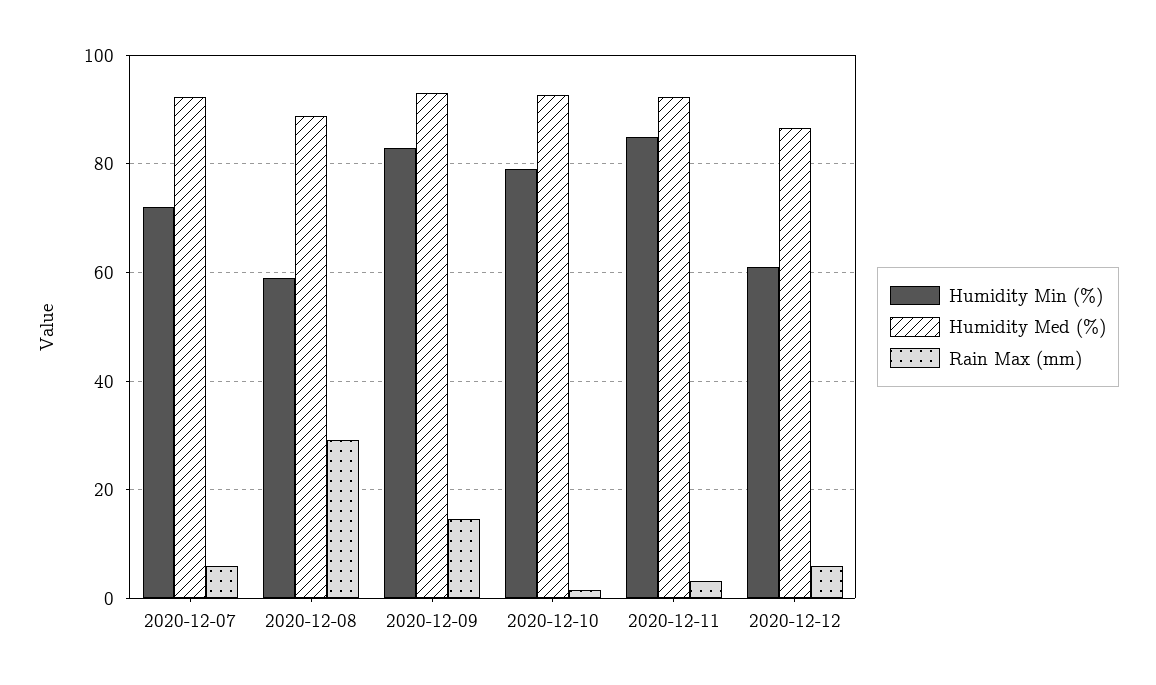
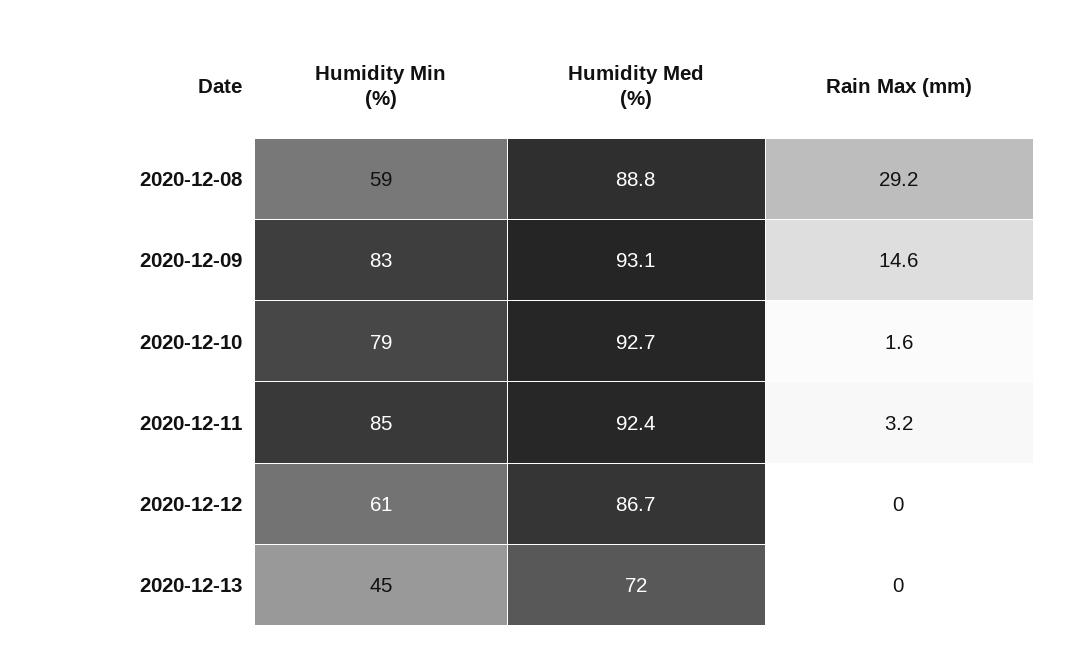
Humidity Min (%), 2020-12-07: 72 -> none
Humidity Med (%), 2020-12-07: 92 -> none
Rain Max (mm), 2020-12-07: 6 -> none
Rain Max (mm), 2020-12-12: 6 -> 0
Humidity Min (%), 2020-12-13: none -> 45
Humidity Med (%), 2020-12-13: none -> 72
Rain Max (mm), 2020-12-13: none -> 0

